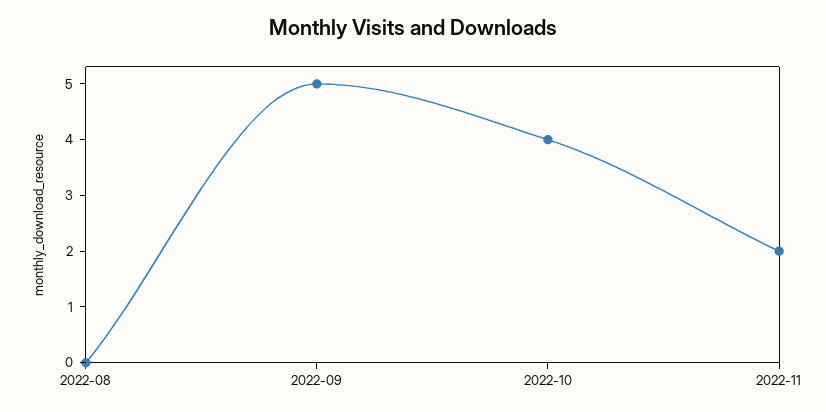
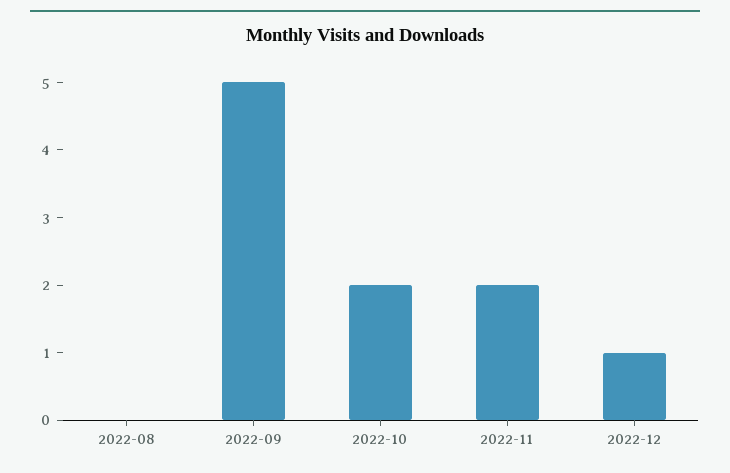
2022-10: 4 -> 2
2022-12: none -> 1

